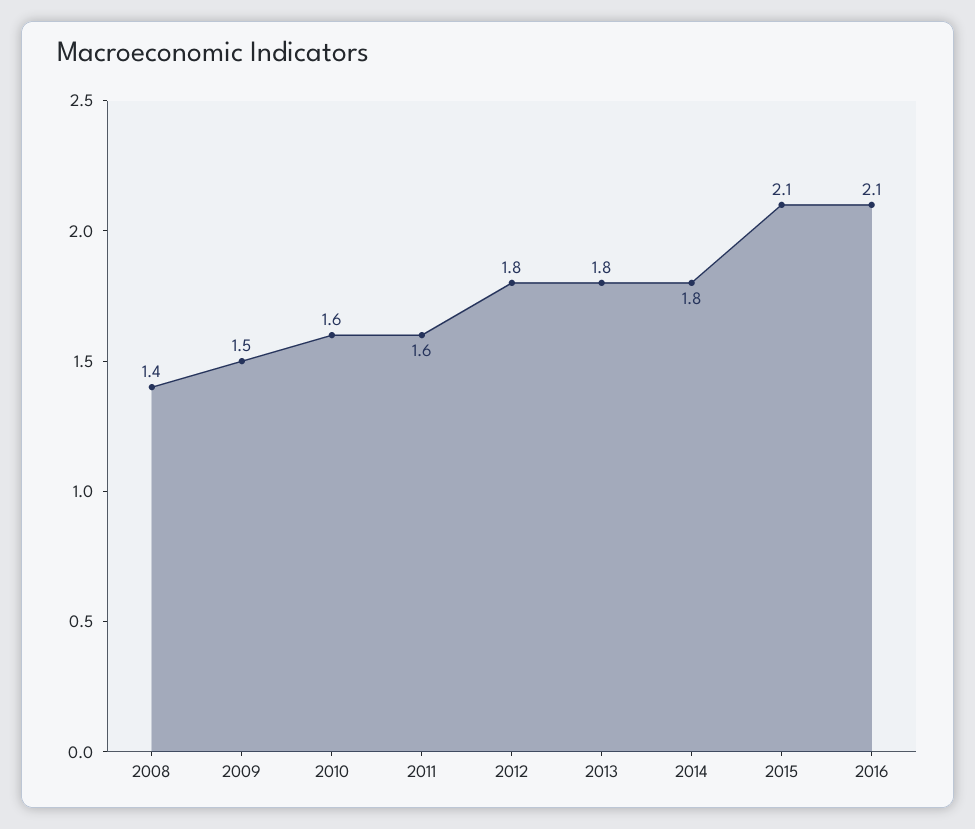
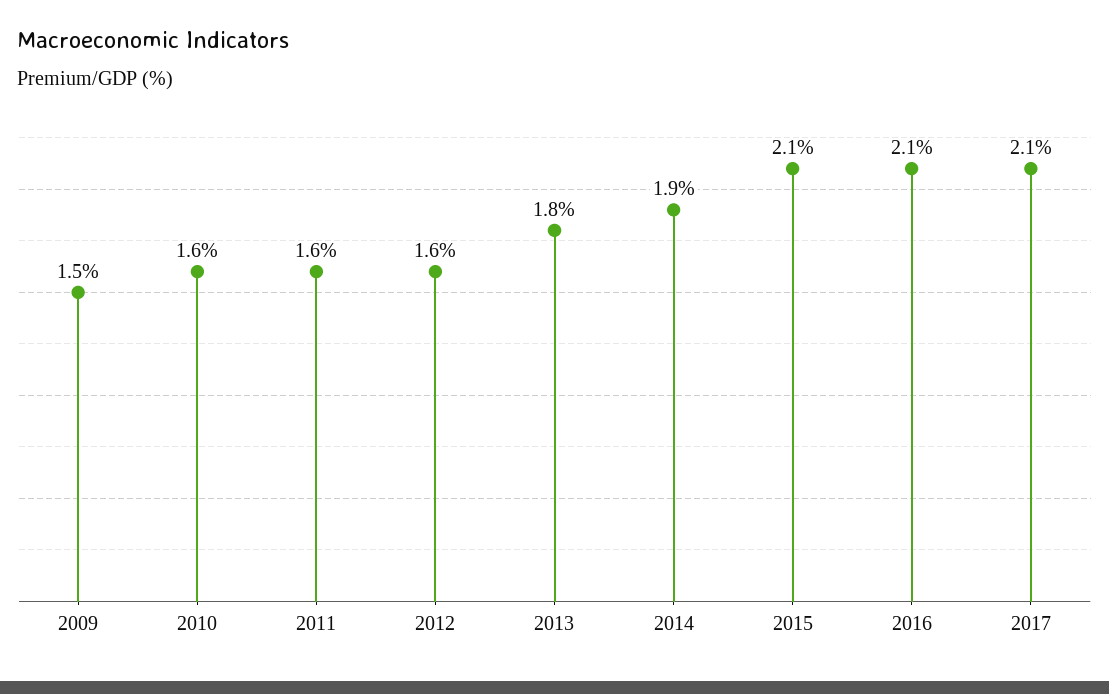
2008: 1.4 -> none
2012: 1.8 -> 1.6
2014: 1.8 -> 1.9
2017: none -> 2.1

